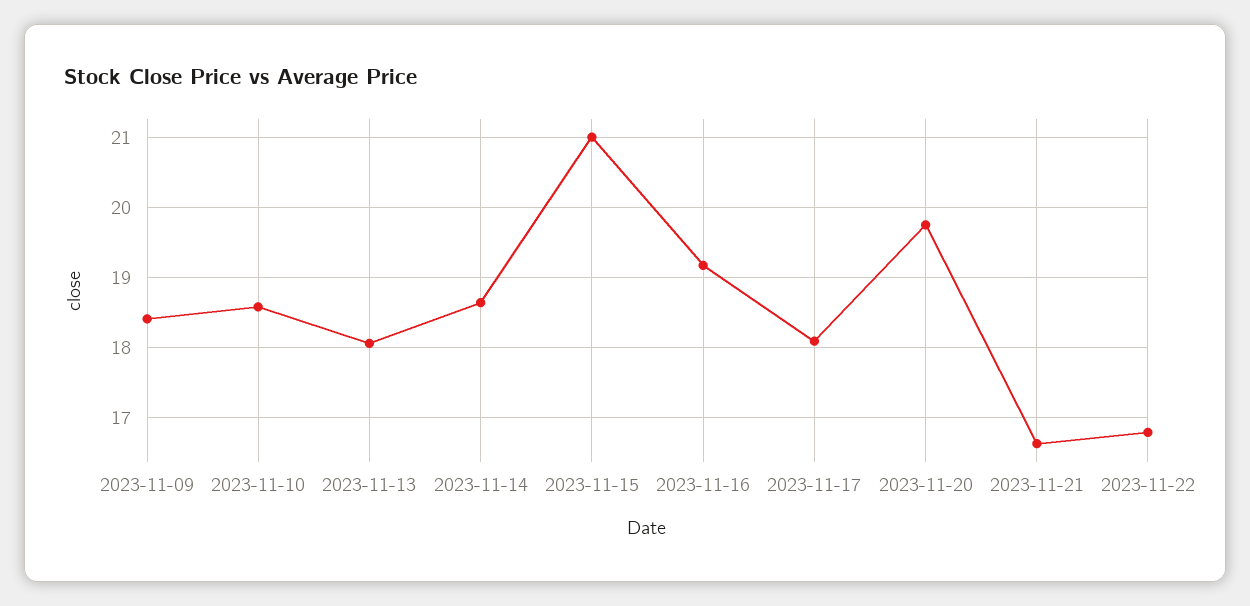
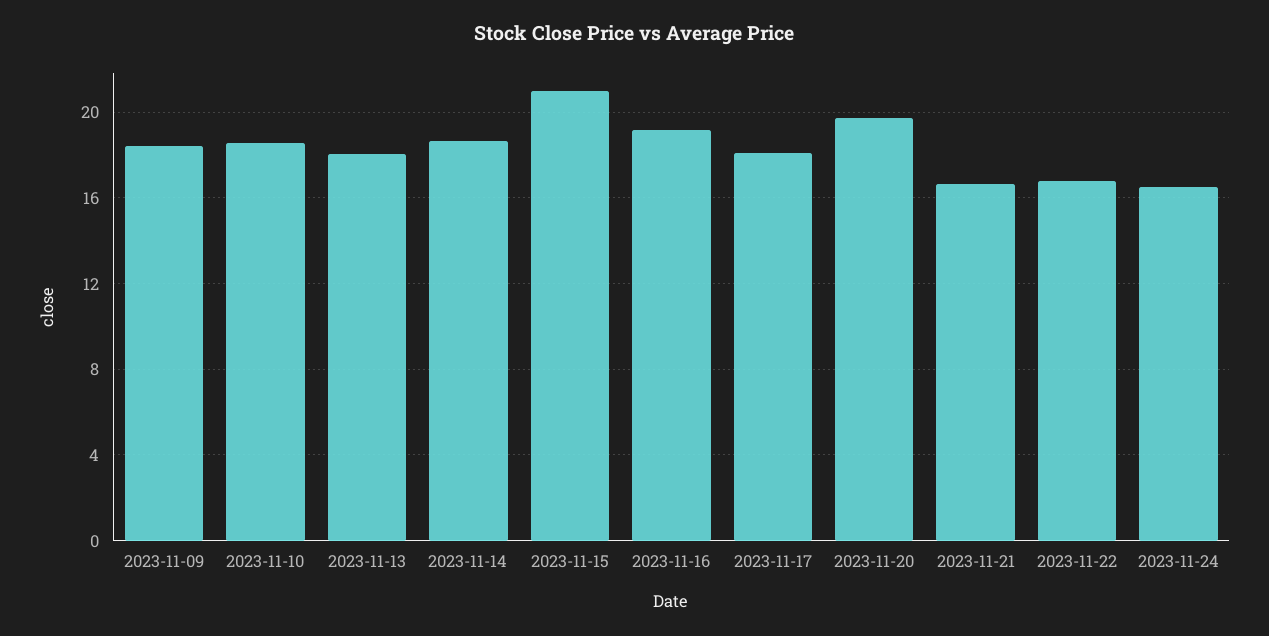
2023-11-24: none -> 16.5

